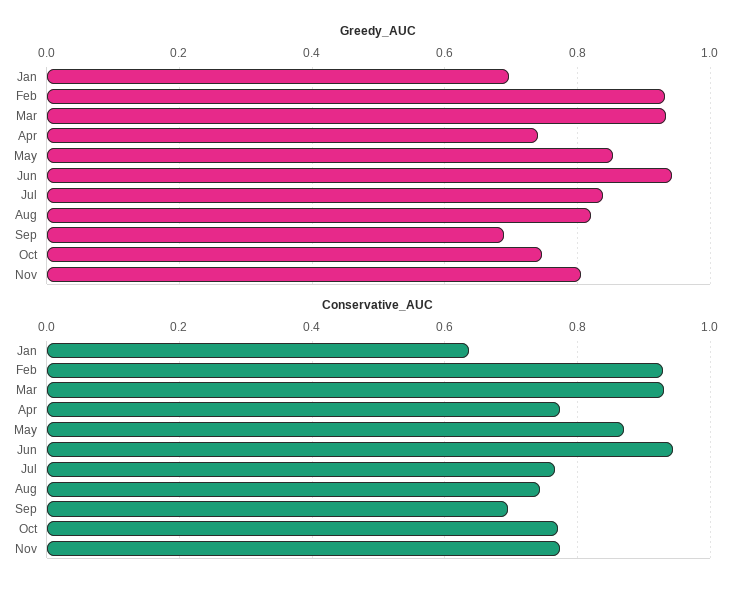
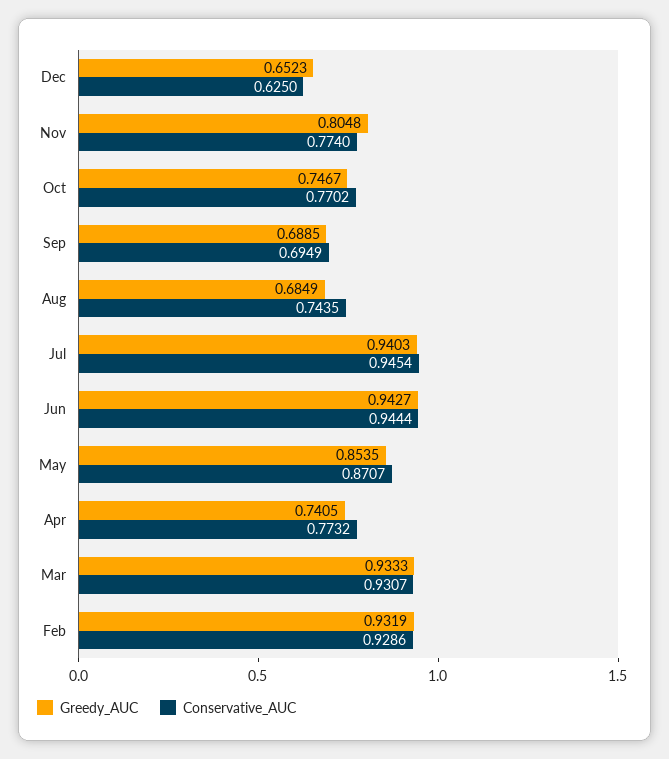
Greedy_AUC, Jan: 0.7 -> none
Greedy_AUC, Jul: 0.84 -> 0.9403
Greedy_AUC, Aug: 0.82 -> 0.6849
Conservative_AUC, Jan: 0.64 -> none
Conservative_AUC, Jul: 0.76 -> 0.9454
Greedy_AUC, Dec: none -> 0.6523
Conservative_AUC, Dec: none -> 0.625

